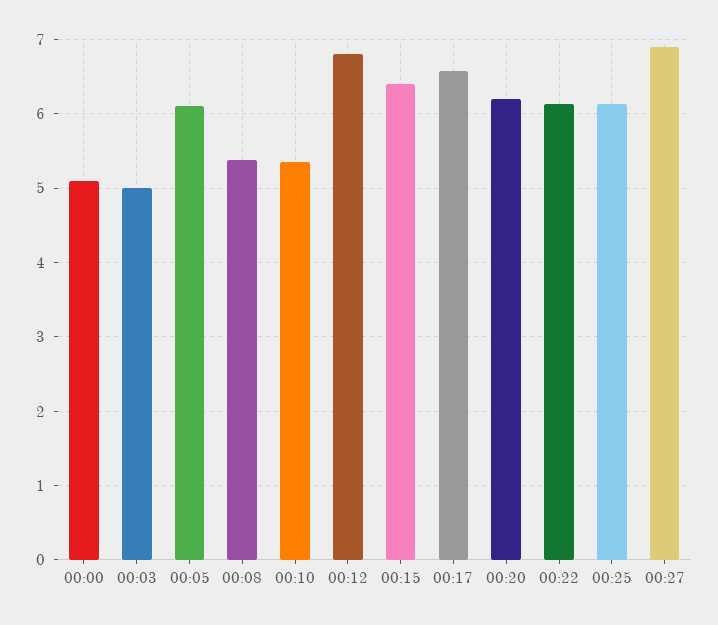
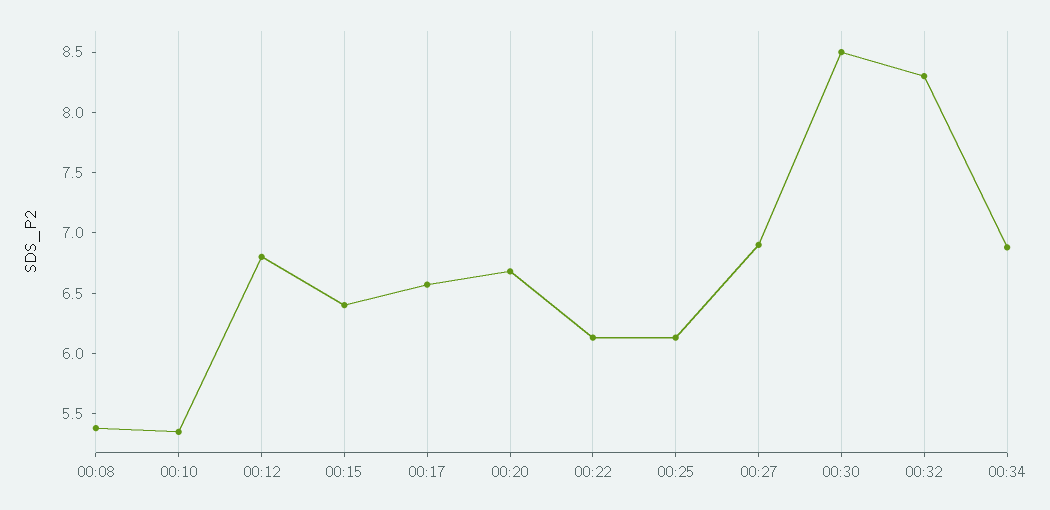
00:00: 5.1 -> none
00:03: 5 -> none
00:05: 6.1 -> none
00:20: 6.2 -> 6.7
00:30: none -> 8.5
00:32: none -> 8.3
00:34: none -> 6.9

